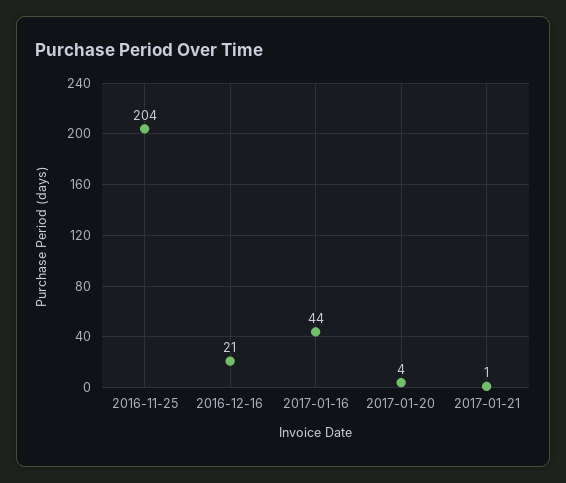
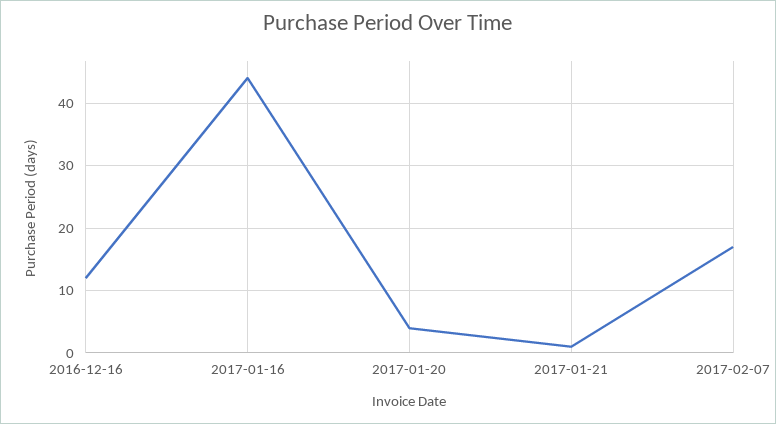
2016-11-25: 204 -> none
2016-12-16: 21 -> 12
2017-02-07: none -> 17

